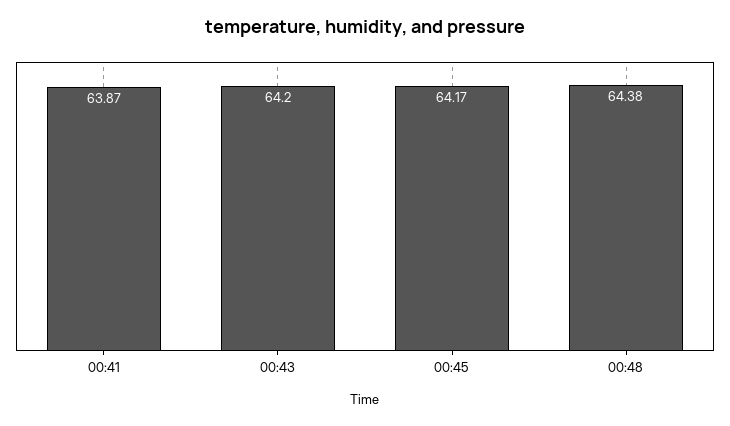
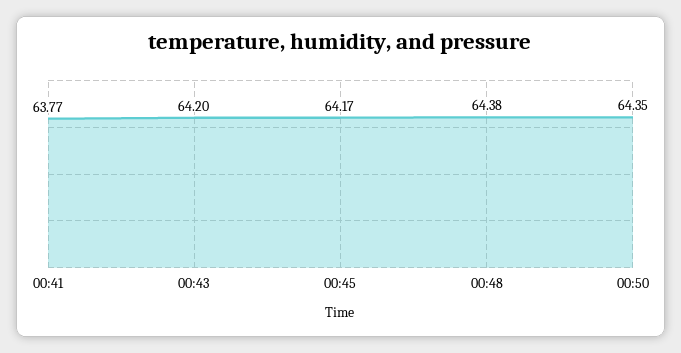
00:41: 63.87 -> 63.77
00:50: none -> 64.35

